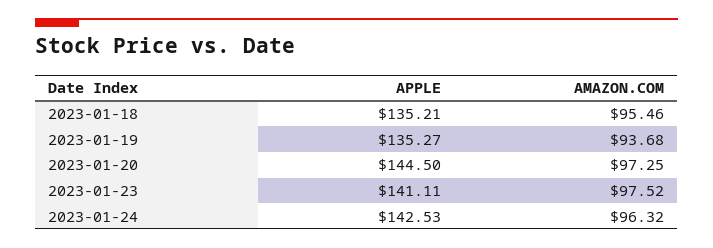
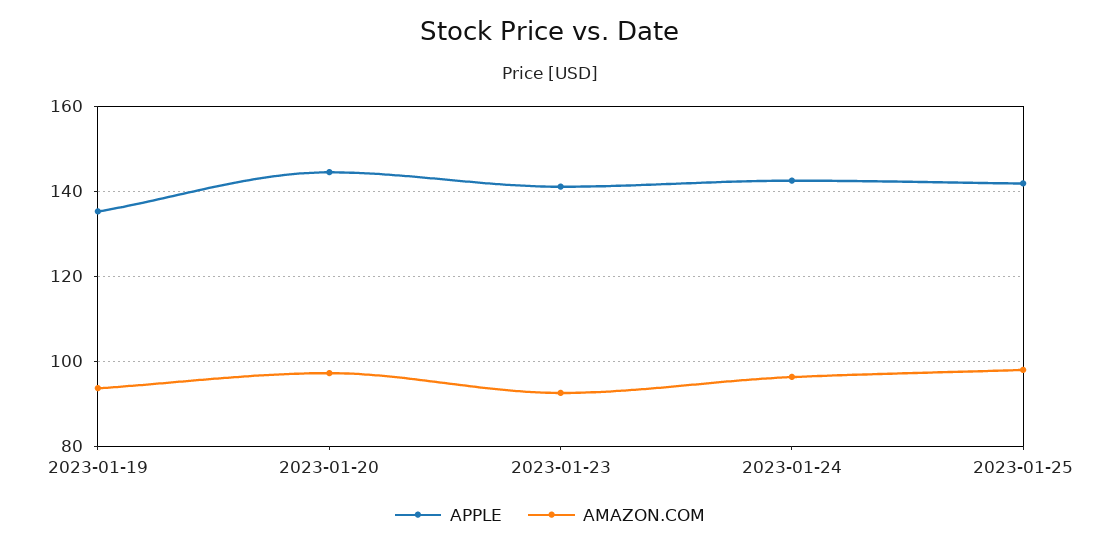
APPLE, 2023-01-18: 135.21 -> none
AMAZON.COM, 2023-01-18: 95.46 -> none
AMAZON.COM, 2023-01-23: 97.52 -> 92
APPLE, 2023-01-25: none -> 142
AMAZON.COM, 2023-01-25: none -> 98

